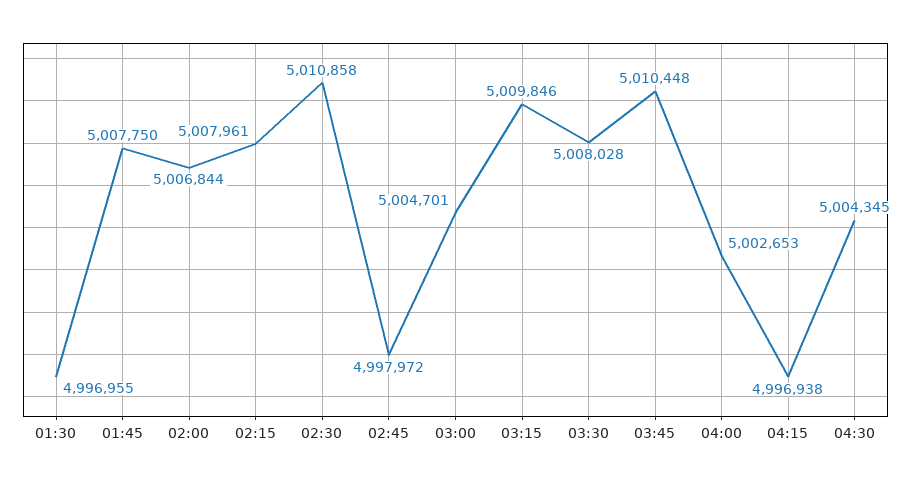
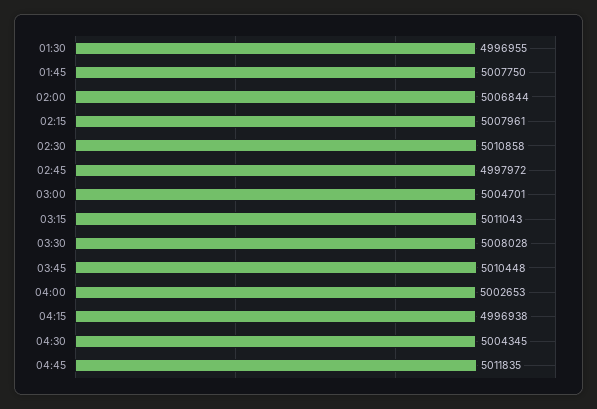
03:15: 5009846 -> 5011043
04:45: none -> 5011835

